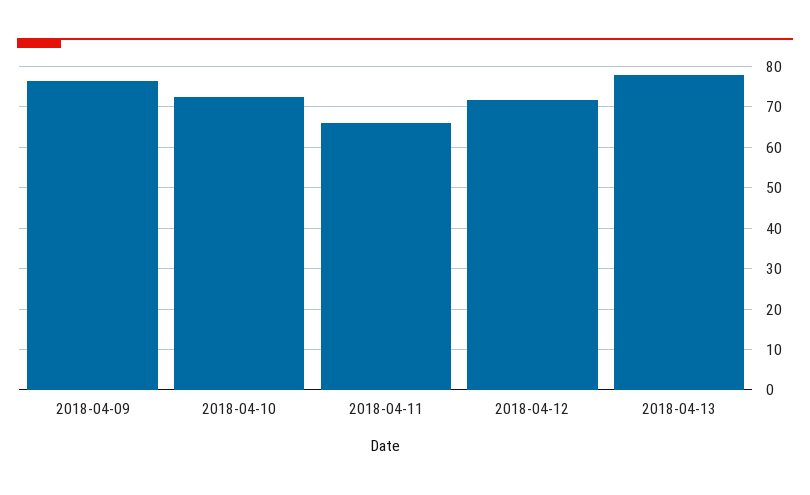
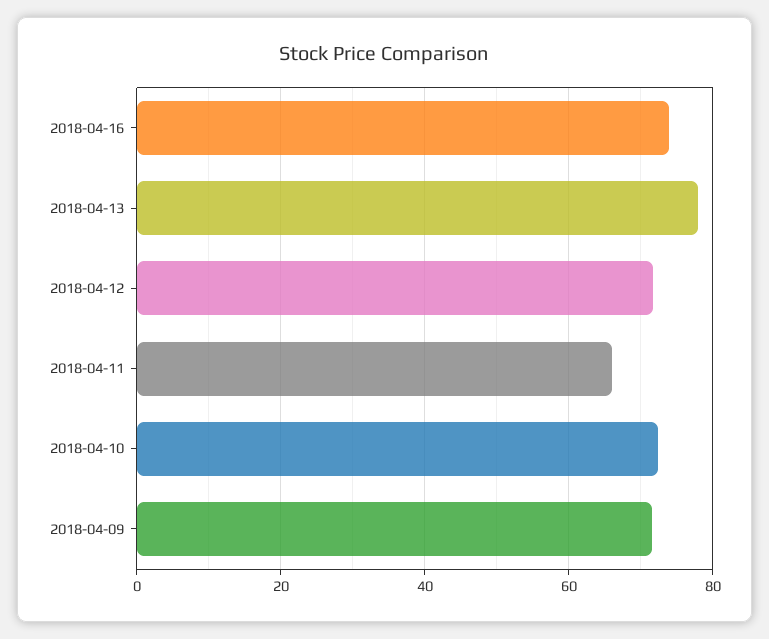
2018-04-09: 76 -> 72
2018-04-16: none -> 74

